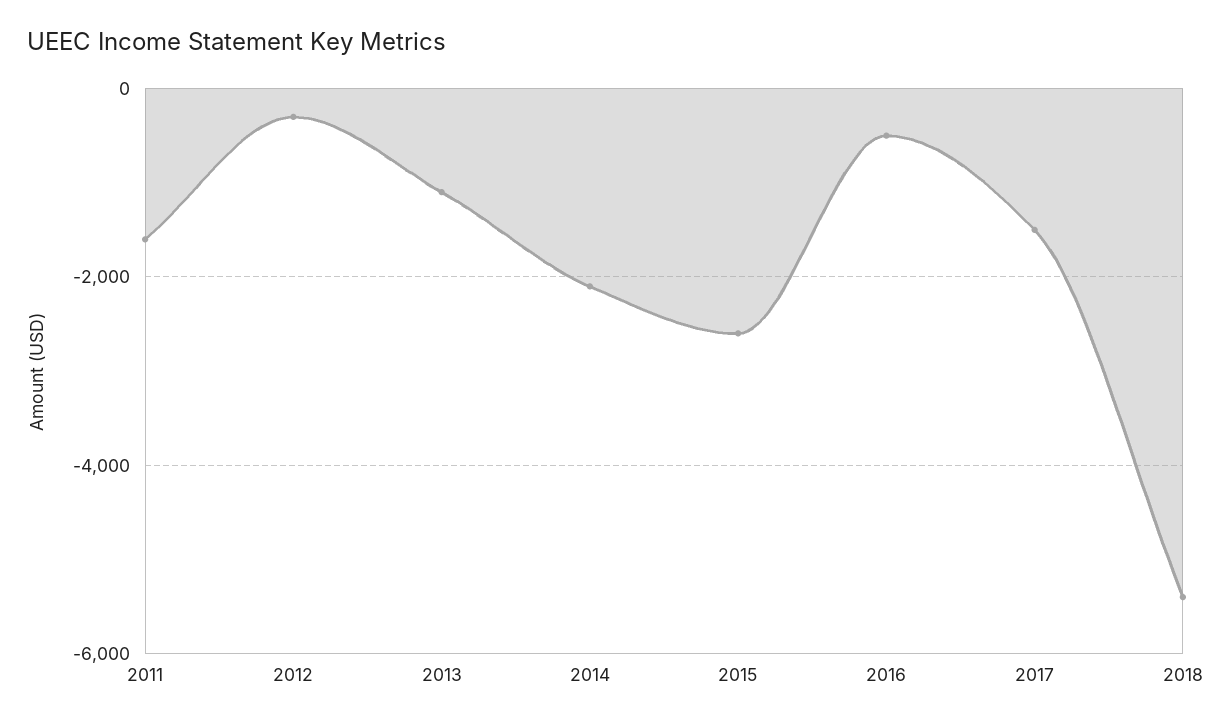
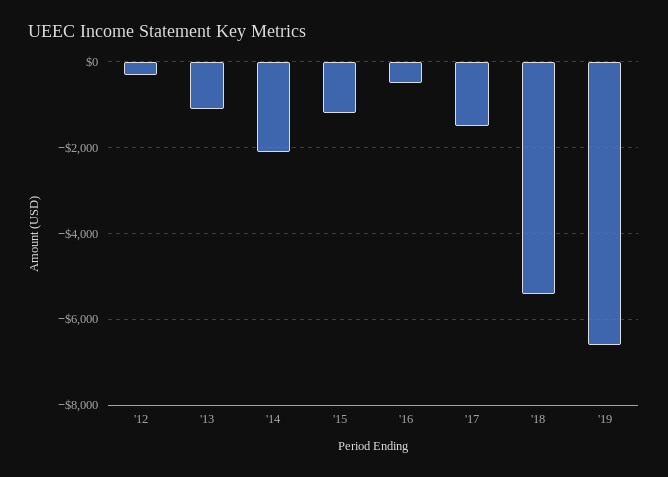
2011: -1600 -> none
2015: -2600 -> -1200
'19: none -> -6600

